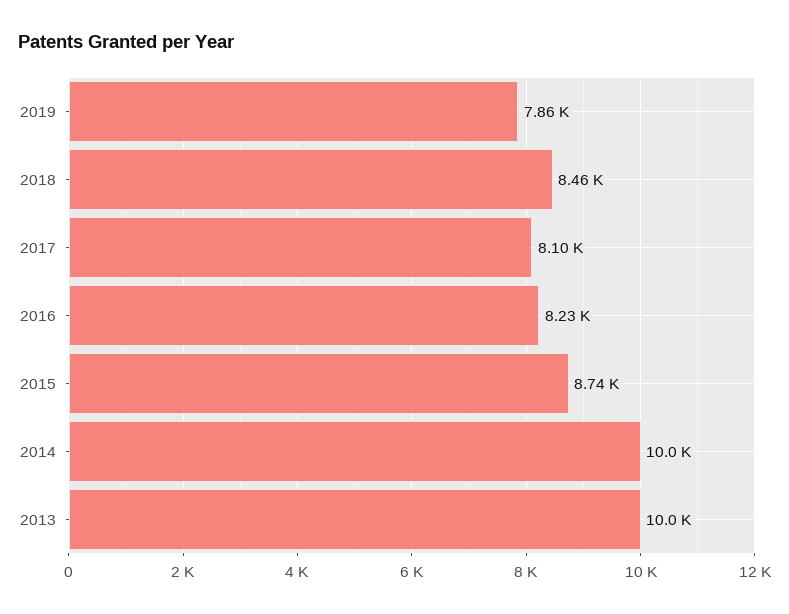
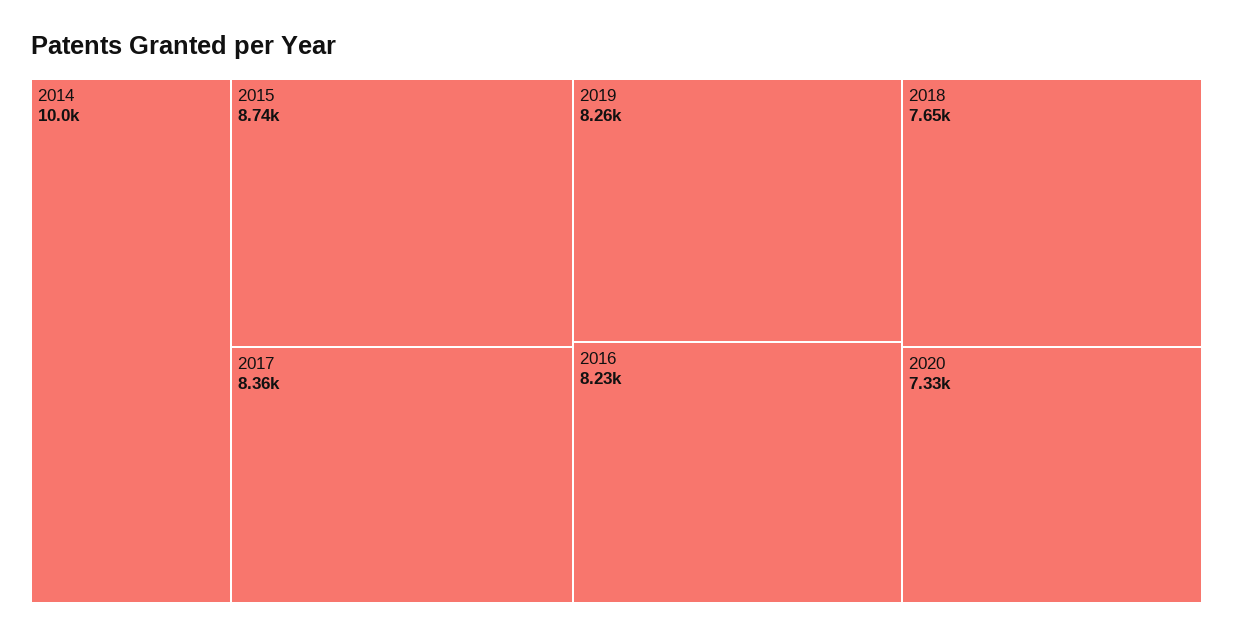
2019: 7860 -> 8260
2018: 8460 -> 7650
2017: 8100 -> 8360
2013: 10000 -> none
2020: none -> 7330

